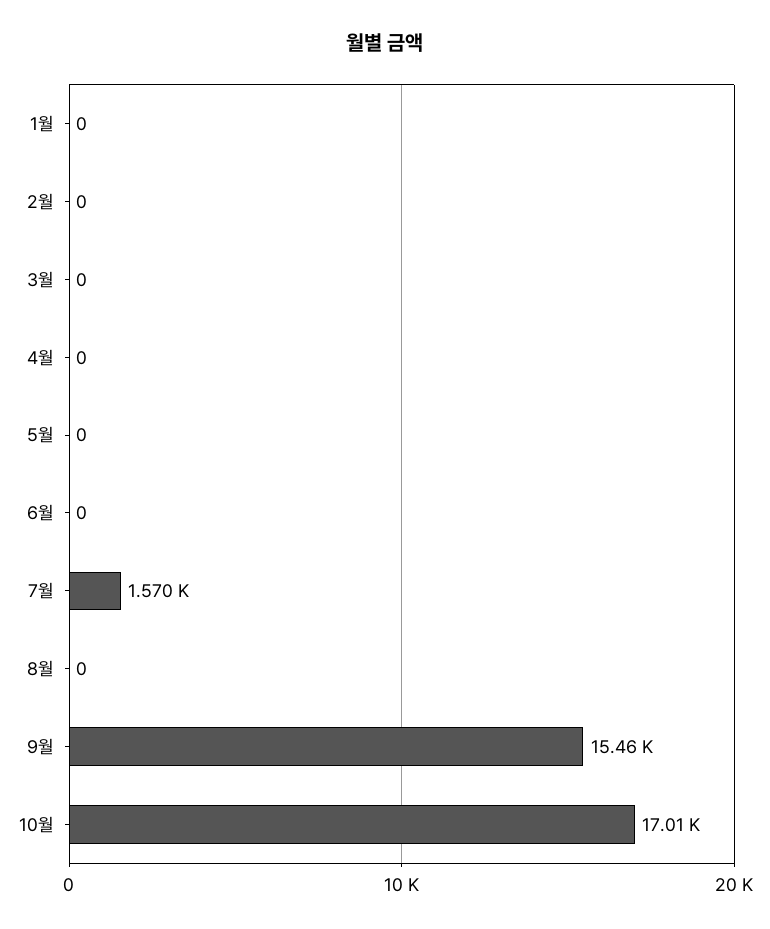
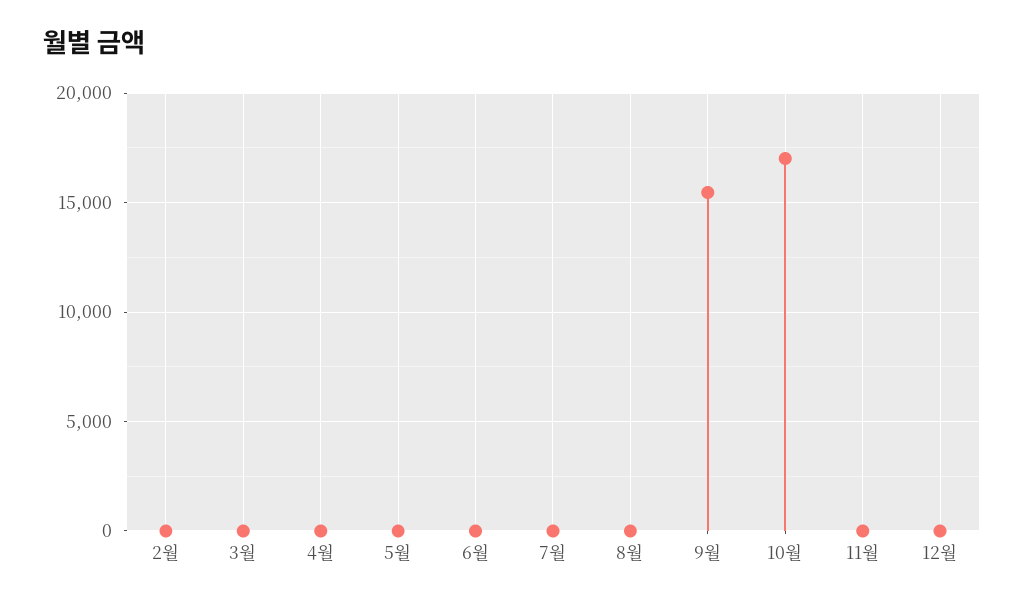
1월: 0 -> none
7월: 1570 -> 0
11월: none -> 0
12월: none -> 0

